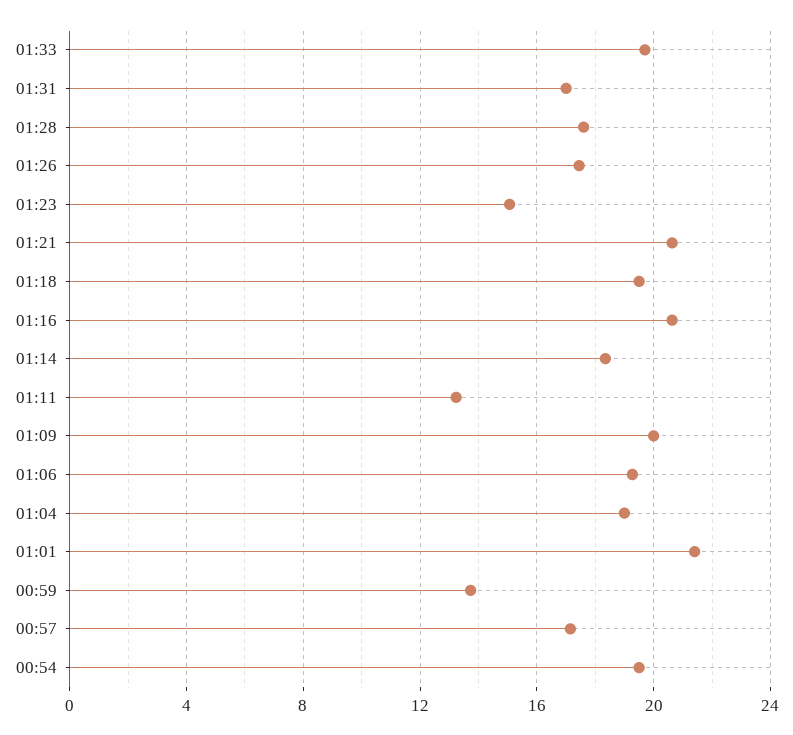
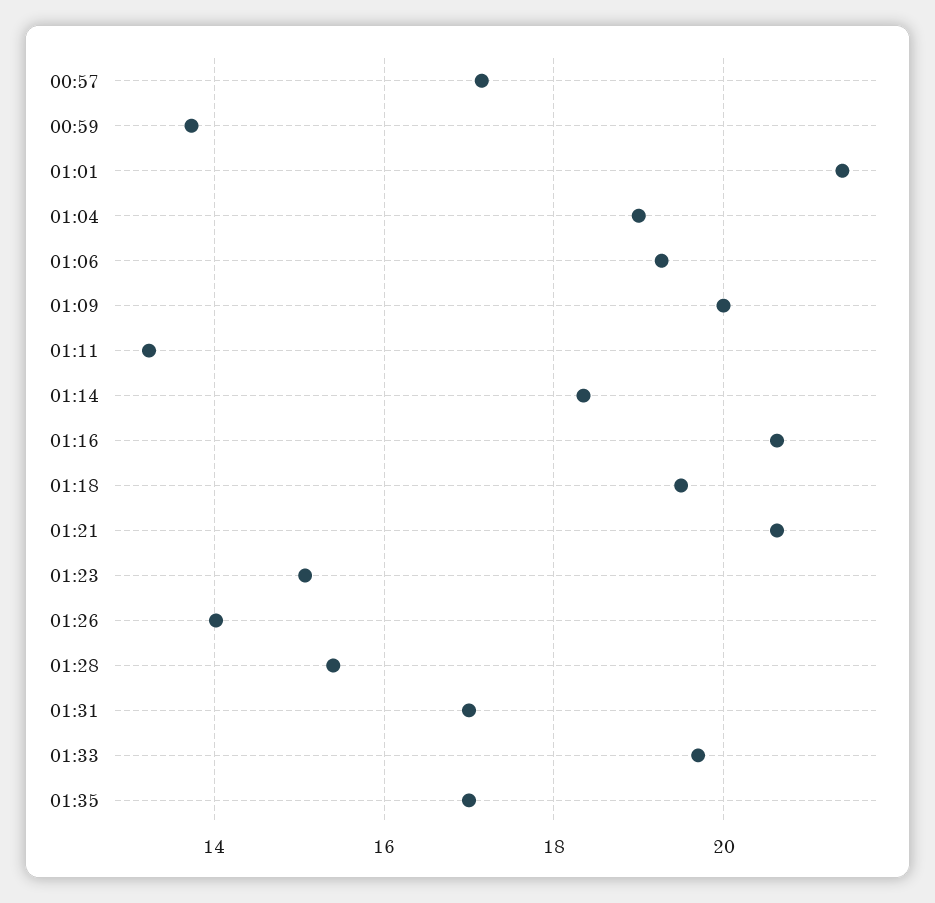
01:28: 17.5 -> 15.4
01:26: 17.5 -> 14
00:54: 19.5 -> none
01:35: none -> 17

